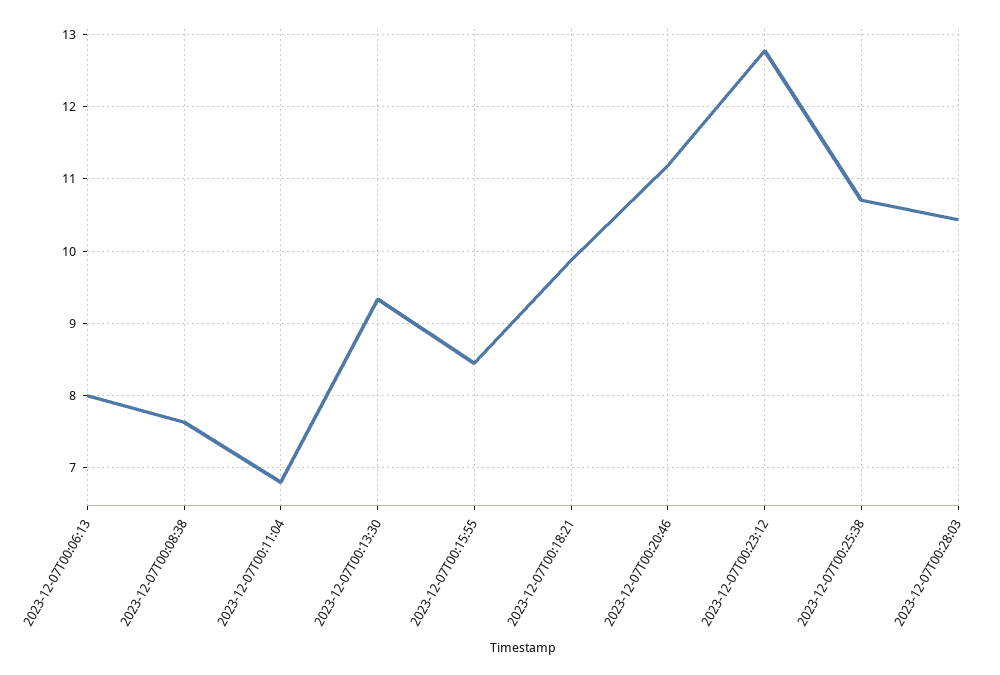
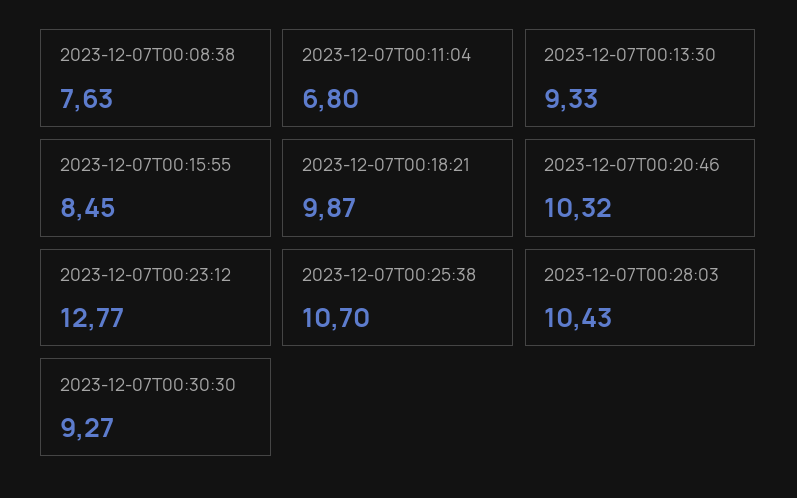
2023-12-07T00:06:13: 8 -> none
2023-12-07T00:20:46: 11.2 -> 10.32
2023-12-07T00:30:30: none -> 9.27

